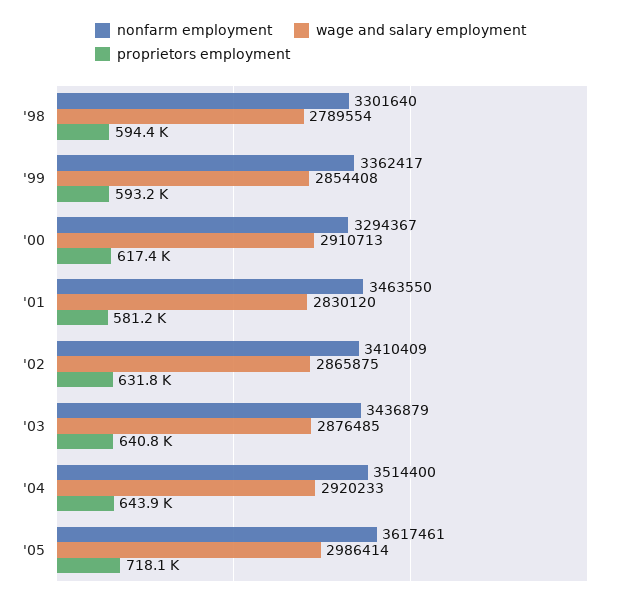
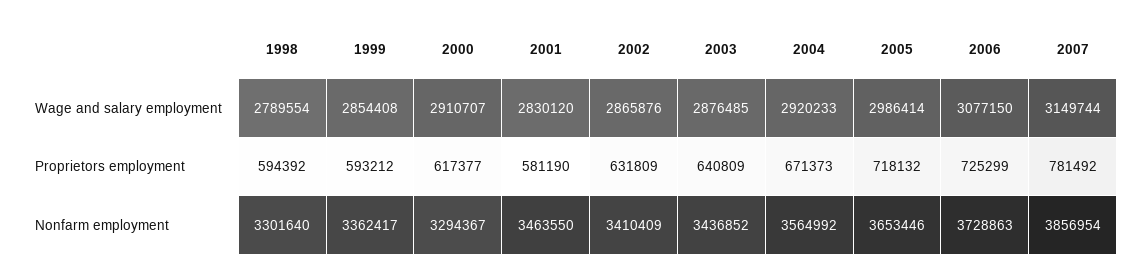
wage and salary employment, '00: 2910713 -> 2910707
wage and salary employment, '02: 2865875 -> 2865876
nonfarm employment, '03: 3436879 -> 3436852
nonfarm employment, '04: 3514400 -> 3564992
proprietors employment, '04: 643900 -> 671373
nonfarm employment, '05: 3617461 -> 3653446
wage and salary employment, 2006: none -> 3077150
wage and salary employment, 2007: none -> 3149744
proprietors employment, 2006: none -> 725299
proprietors employment, 2007: none -> 781492
nonfarm employment, 2006: none -> 3728863
nonfarm employment, 2007: none -> 3856954

